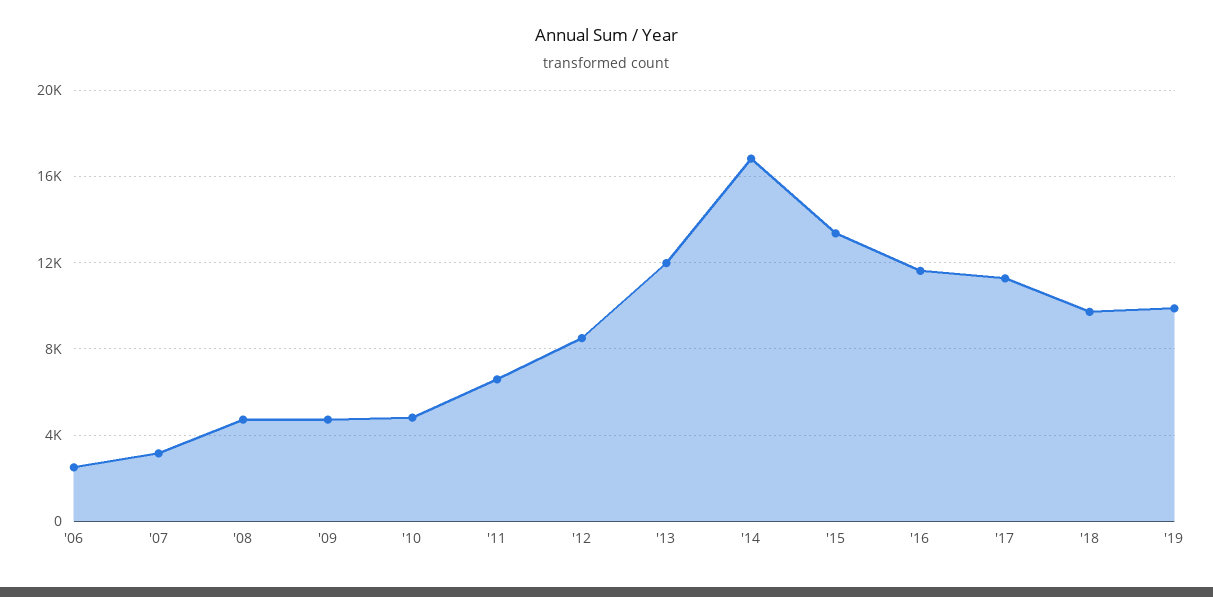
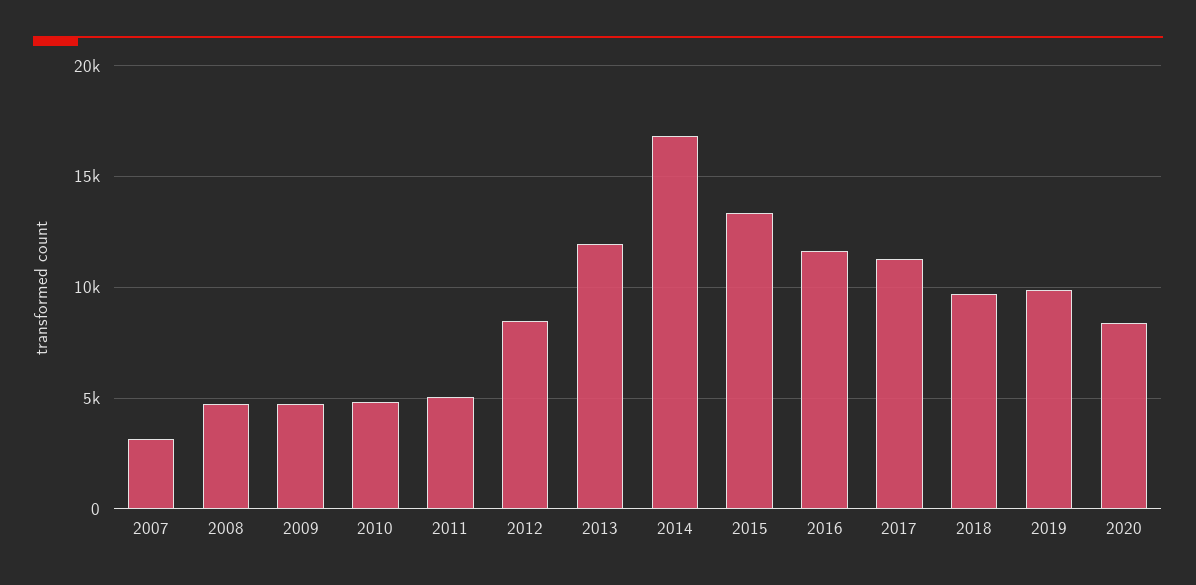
'06: 2500 -> none
'11: 6500 -> 5000
2020: none -> 8500

